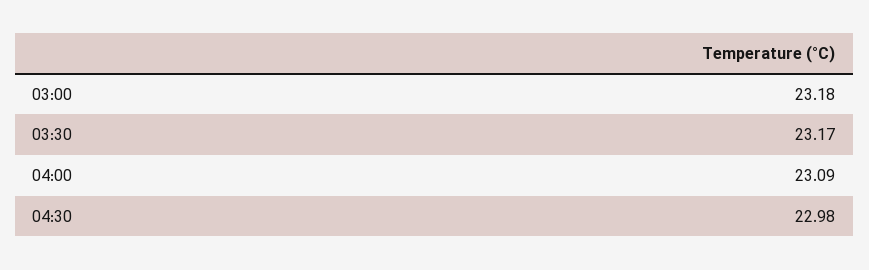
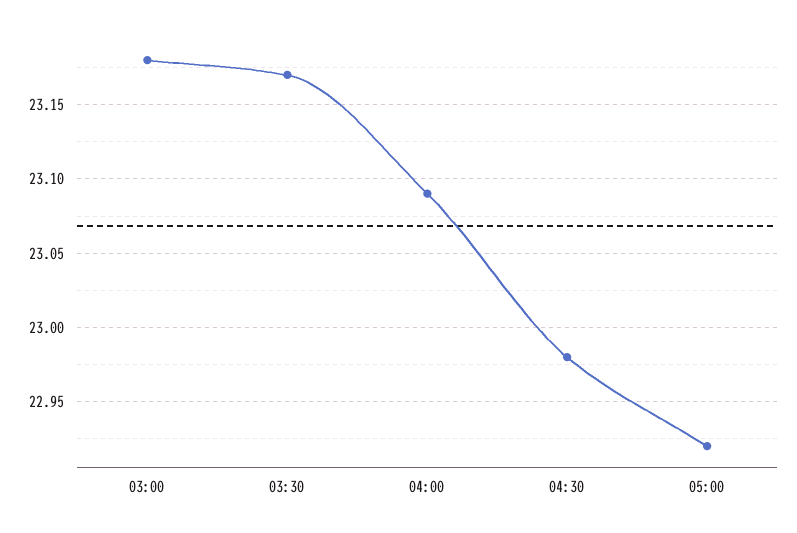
05:00: none -> 22.92

